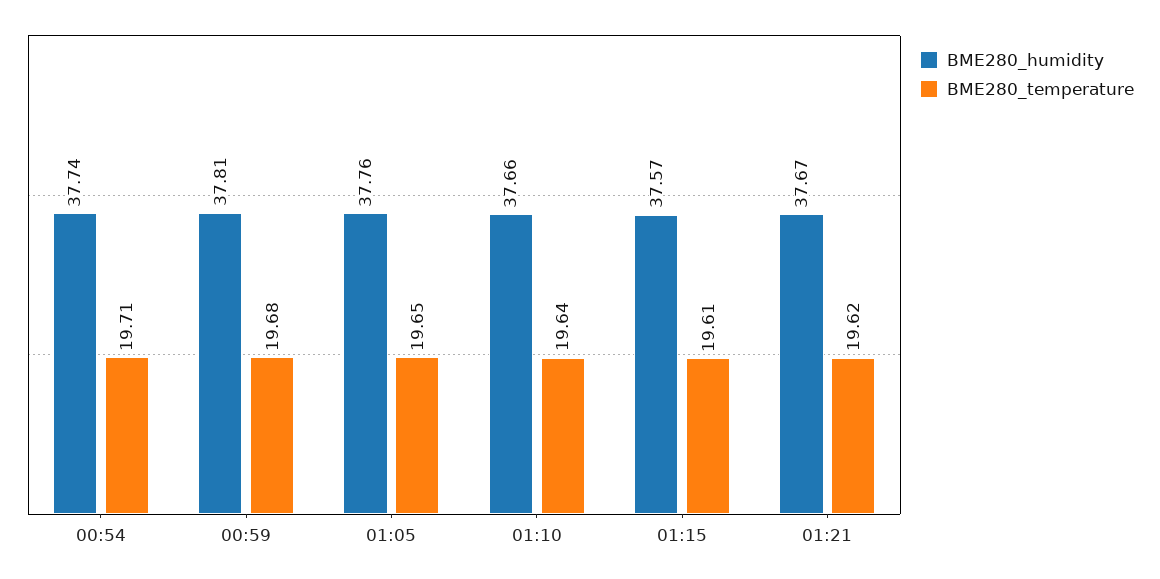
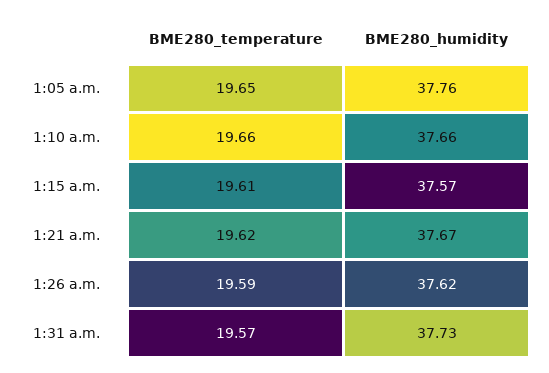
BME280_humidity, 00:54: 37.74 -> none
BME280_temperature, 00:54: 19.71 -> none
BME280_humidity, 00:59: 37.81 -> none
BME280_temperature, 00:59: 19.68 -> none
BME280_temperature, 01:10: 19.64 -> 19.66
BME280_temperature, 1:26 a.m.: none -> 19.59
BME280_humidity, 1:26 a.m.: none -> 37.62
BME280_temperature, 1:31 a.m.: none -> 19.57
BME280_humidity, 1:31 a.m.: none -> 37.73

